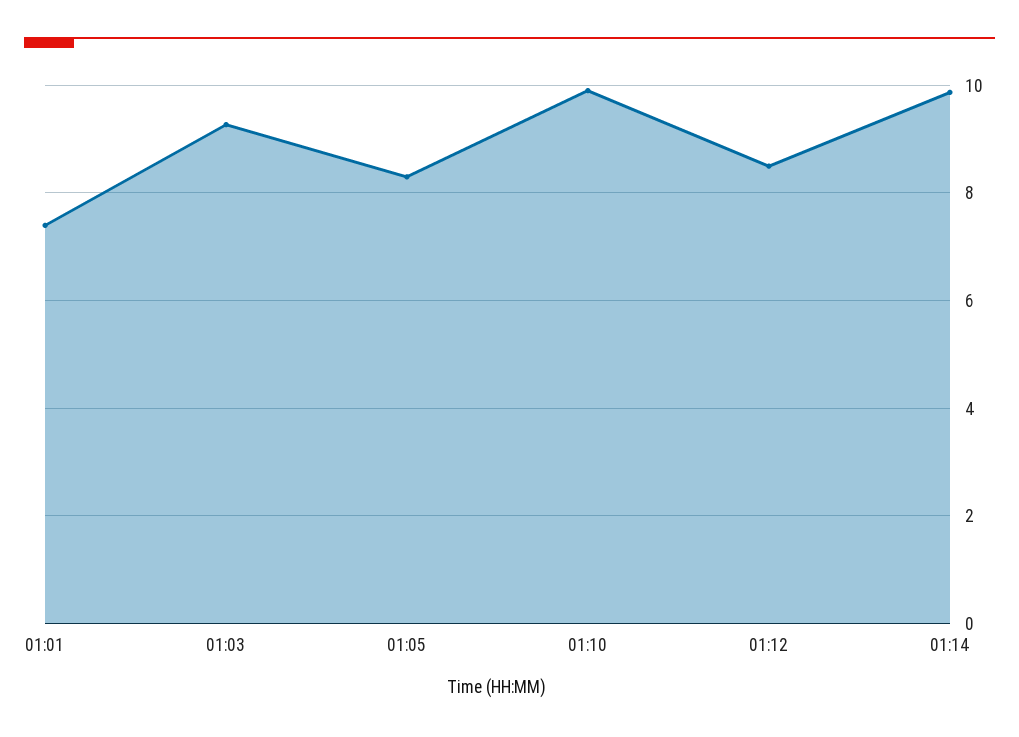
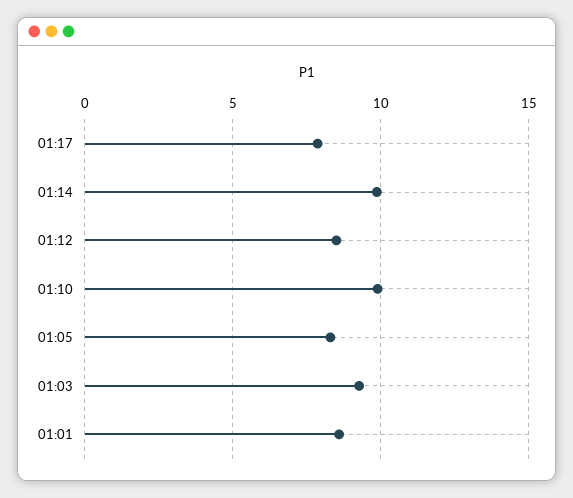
01:01: 7.4 -> 8.5
01:17: none -> 8

